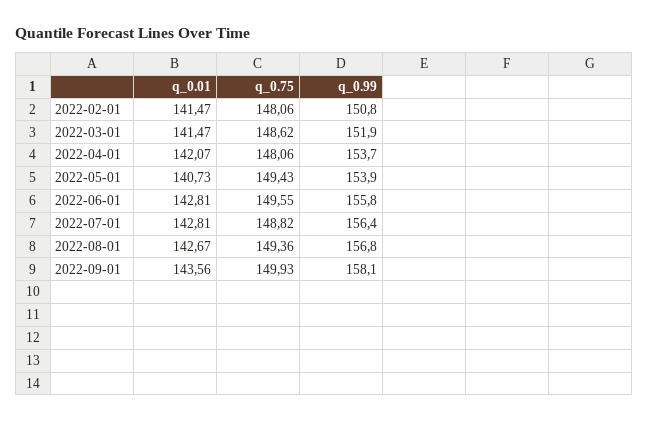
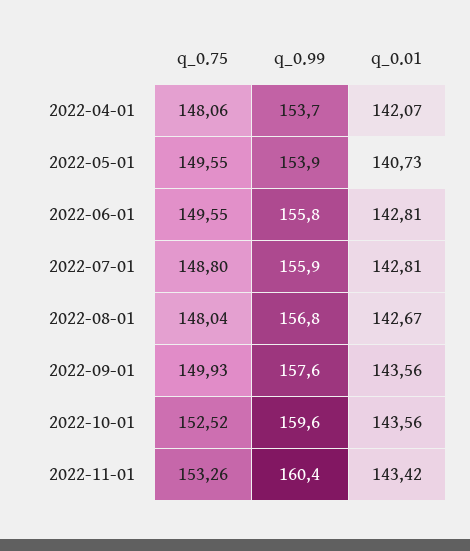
q_0.01, 2022-02-01: 141.47 -> none
q_0.75, 2022-02-01: 148.06 -> none
q_0.99, 2022-02-01: 150.8 -> none
q_0.01, 2022-03-01: 141.47 -> none
q_0.75, 2022-03-01: 148.62 -> none
q_0.99, 2022-03-01: 151.9 -> none
q_0.75, 2022-05-01: 149.43 -> 149.55
q_0.75, 2022-07-01: 148.82 -> 148.8
q_0.99, 2022-07-01: 156.4 -> 155.9
q_0.75, 2022-08-01: 149.36 -> 148.04
q_0.99, 2022-09-01: 158.1 -> 157.6
q_0.75, 2022-10-01: none -> 152.52
q_0.99, 2022-10-01: none -> 159.6
q_0.01, 2022-10-01: none -> 143.56
q_0.75, 2022-11-01: none -> 153.26
q_0.99, 2022-11-01: none -> 160.4
q_0.01, 2022-11-01: none -> 143.42

